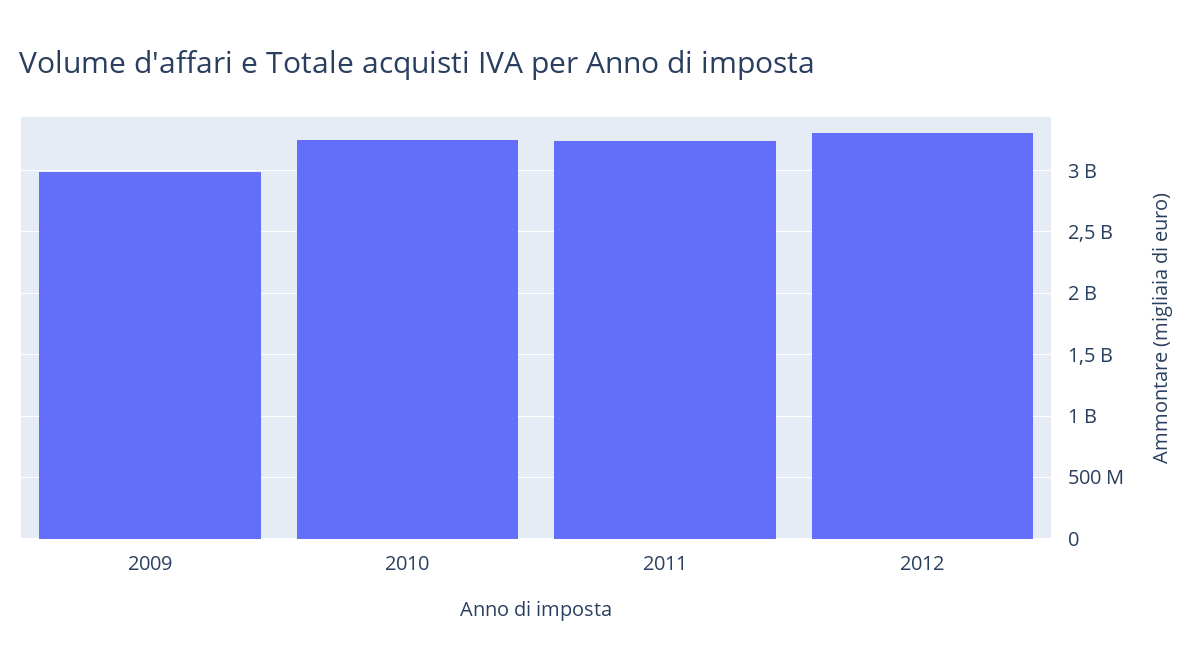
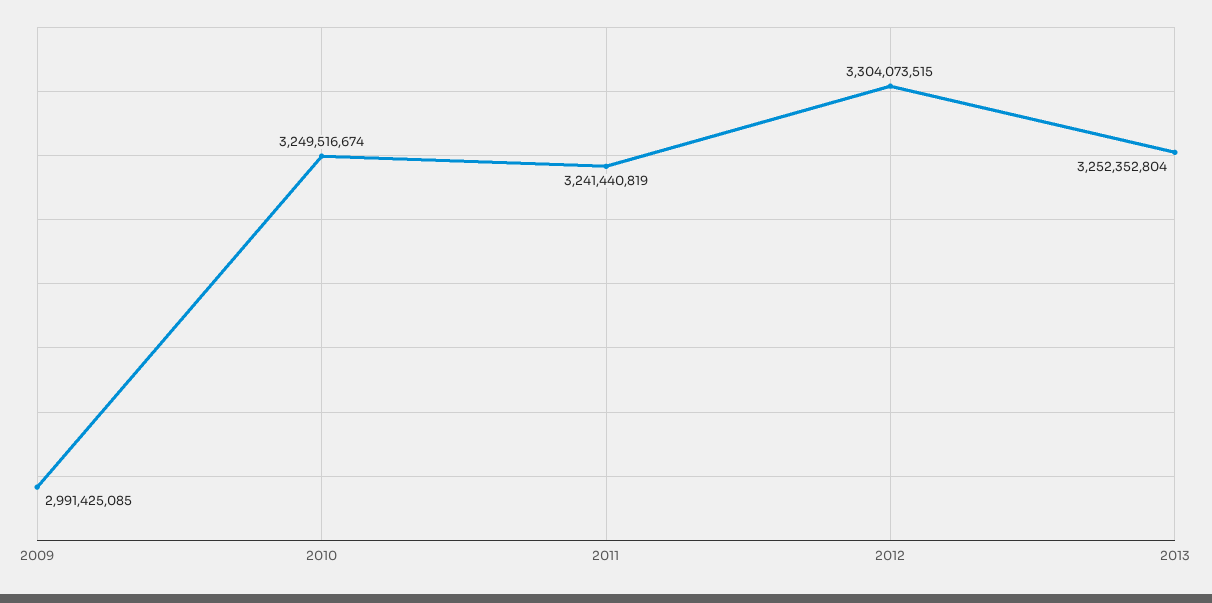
2013: none -> 3252352804

